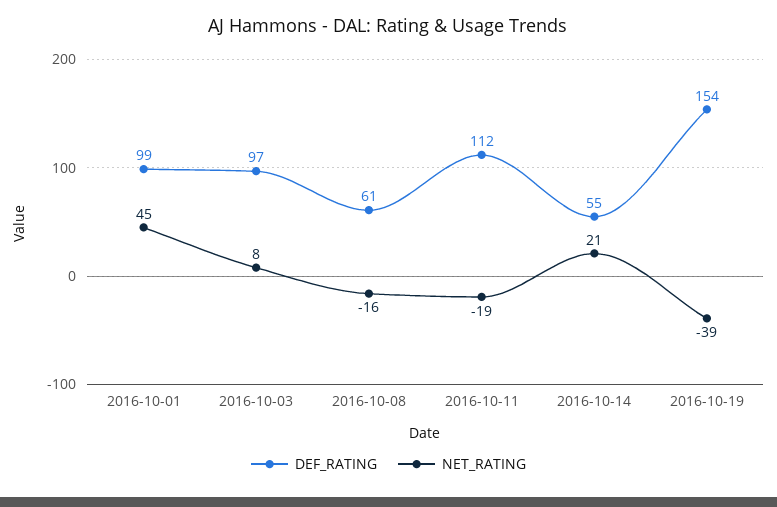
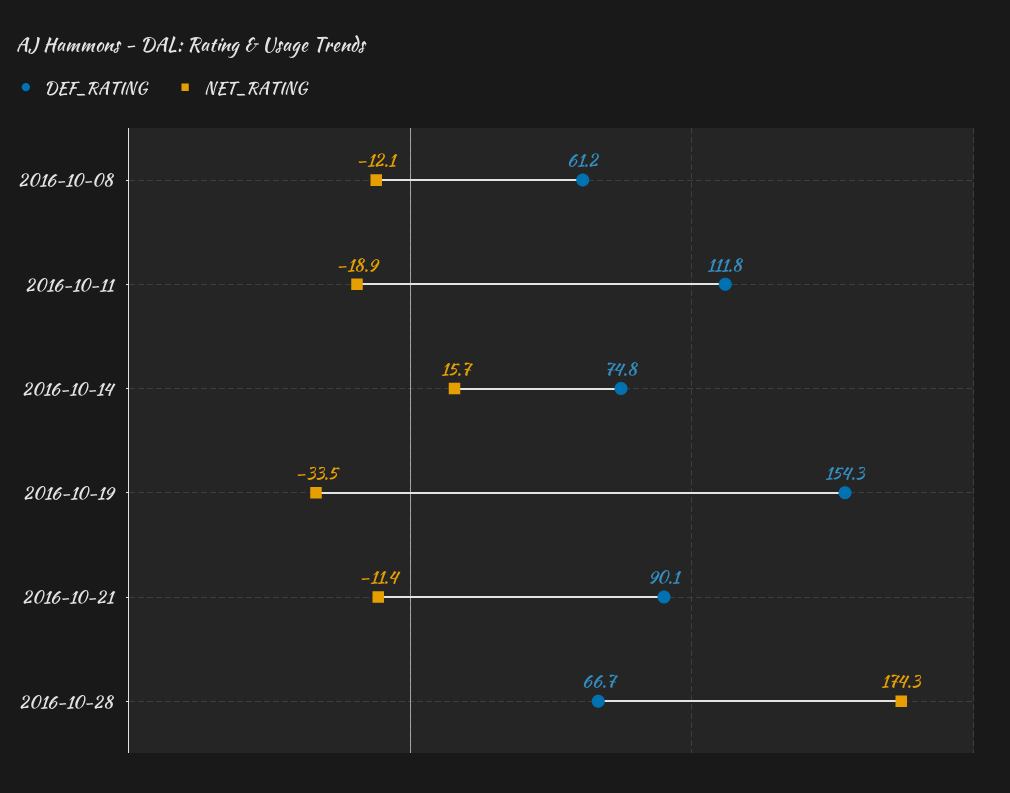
DEF_RATING, 2016-10-01: 99 -> none
NET_RATING, 2016-10-01: 45 -> none
DEF_RATING, 2016-10-03: 97 -> none
NET_RATING, 2016-10-03: 8 -> none
NET_RATING, 2016-10-08: -16 -> -12.1
DEF_RATING, 2016-10-14: 55 -> 74.8
NET_RATING, 2016-10-14: 21 -> 15.7
NET_RATING, 2016-10-19: -39 -> -33.5
DEF_RATING, 2016-10-21: none -> 90.1
NET_RATING, 2016-10-21: none -> -11.4
DEF_RATING, 2016-10-28: none -> 66.7
NET_RATING, 2016-10-28: none -> 174.3

